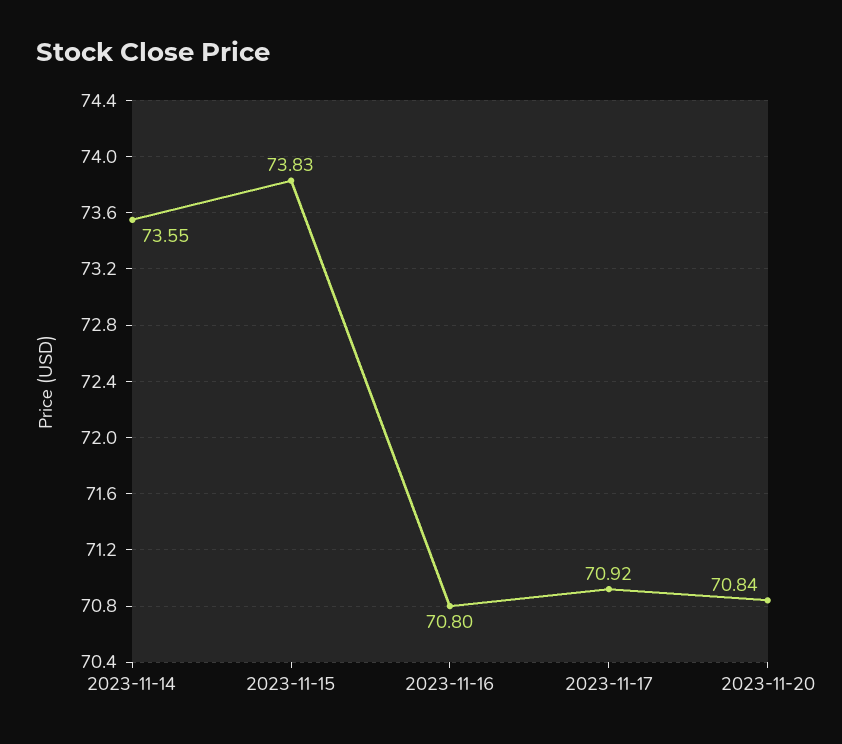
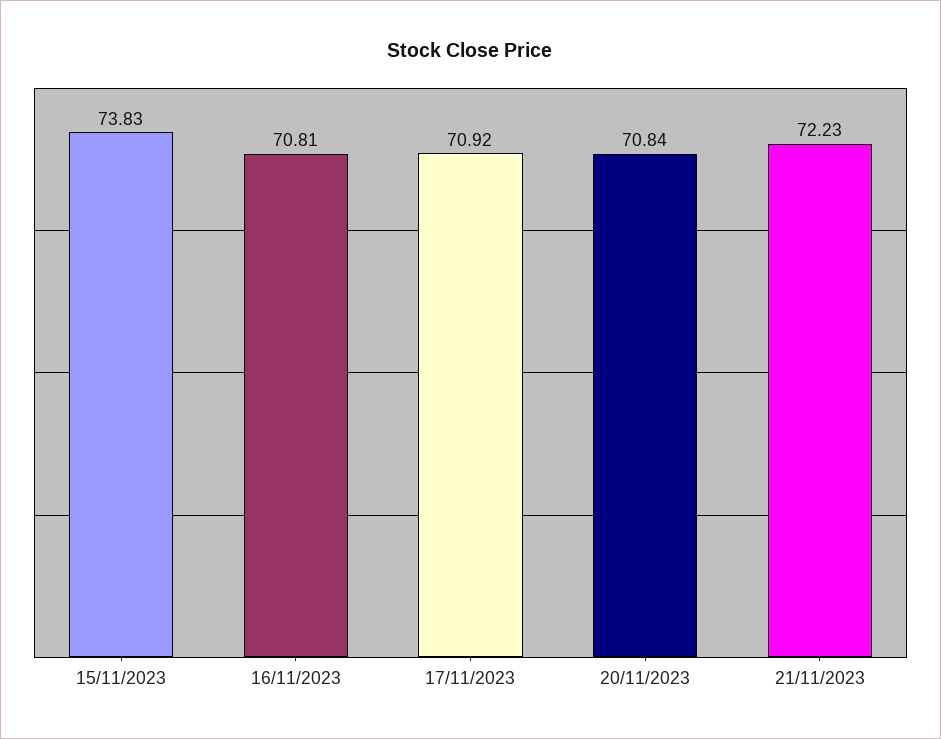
2023-11-14: 73.55 -> none
2023-11-16: 70.8 -> 70.81
21/11/2023: none -> 72.23

